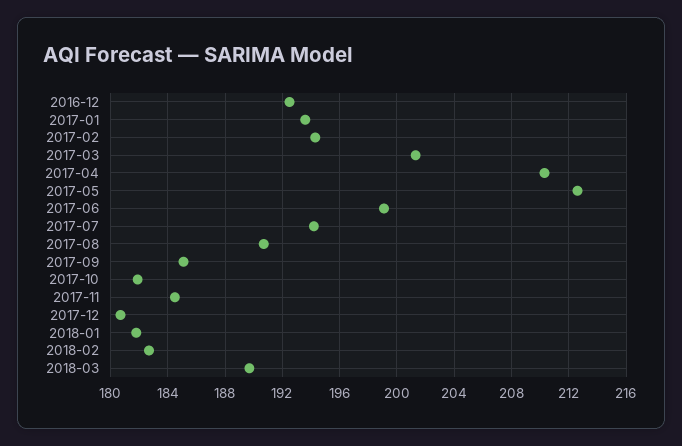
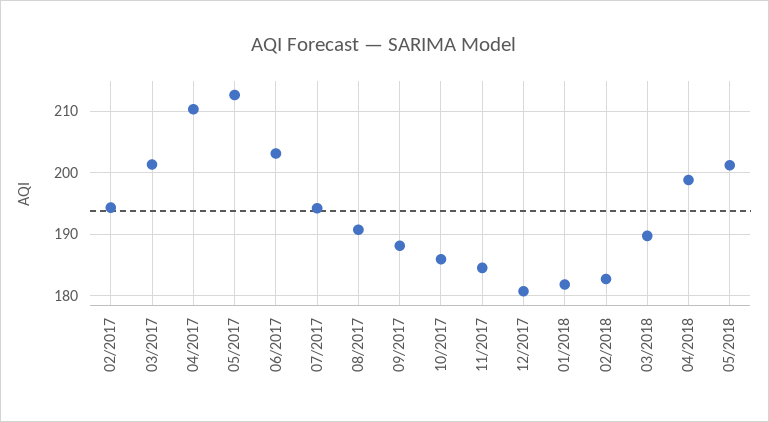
2016-12: 192.5 -> none
2017-01: 193.5 -> none
2017-06: 199 -> 203
2017-09: 185 -> 188
2017-10: 182 -> 186
04/2018: none -> 199
05/2018: none -> 201

